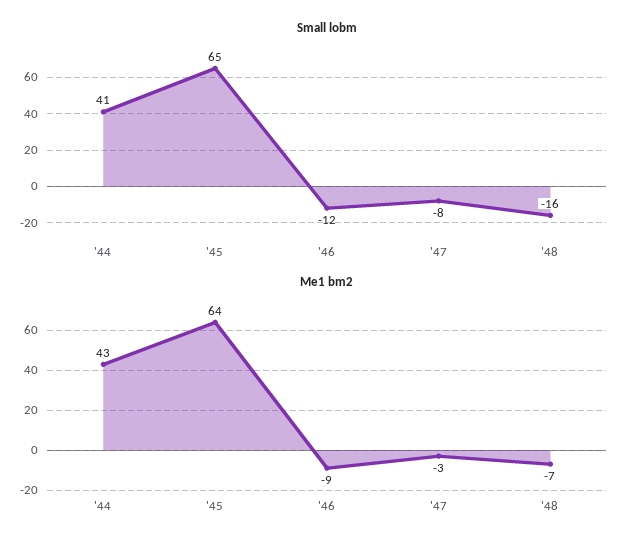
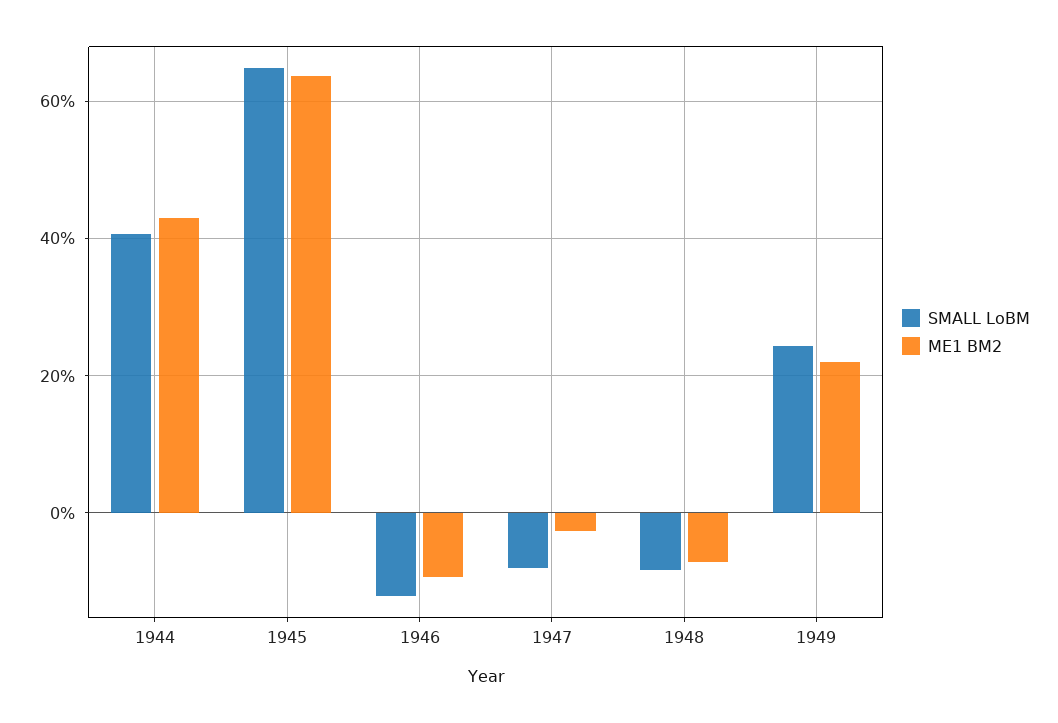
Small lobm, '48: -16 -> -8
Small lobm, 1949: none -> 24
Me1 bm2, 1949: none -> 22

